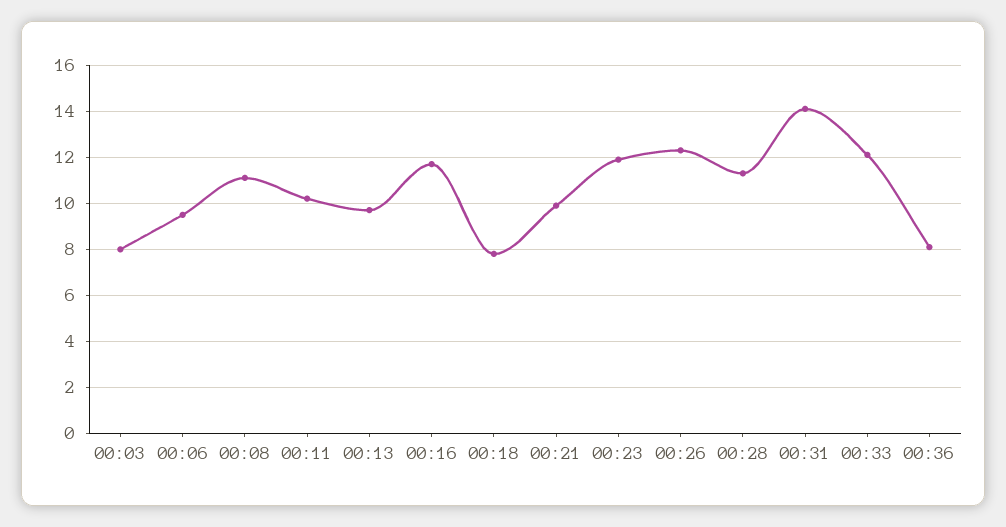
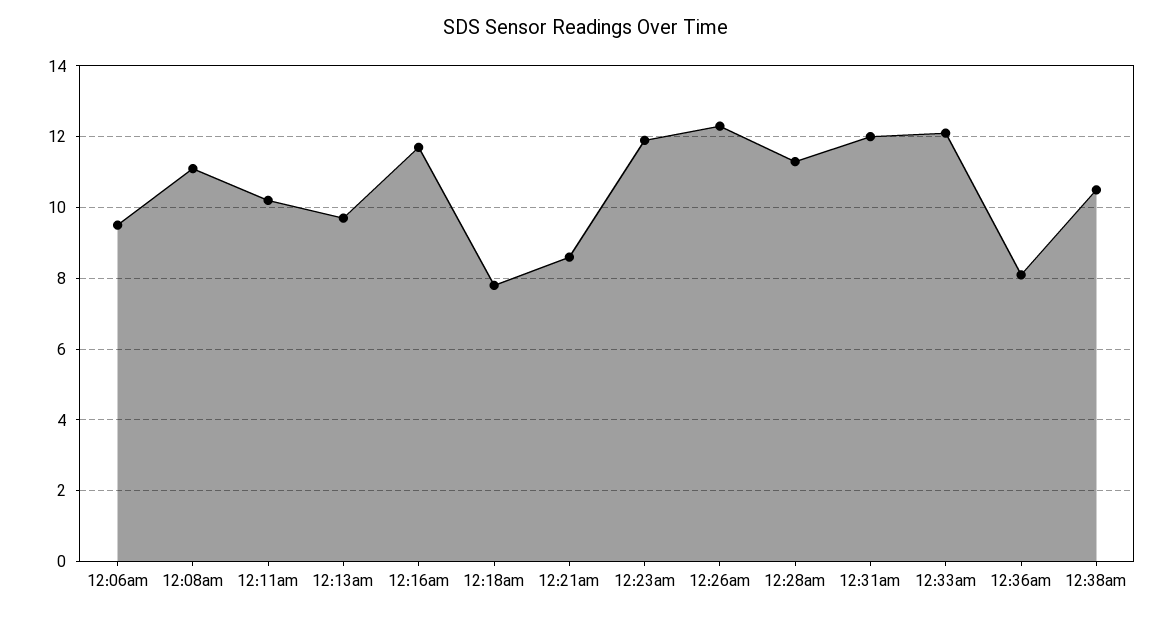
00:03: 8 -> none
00:21: 10 -> 8.5
00:31: 14 -> 12
12:38am: none -> 10.5

